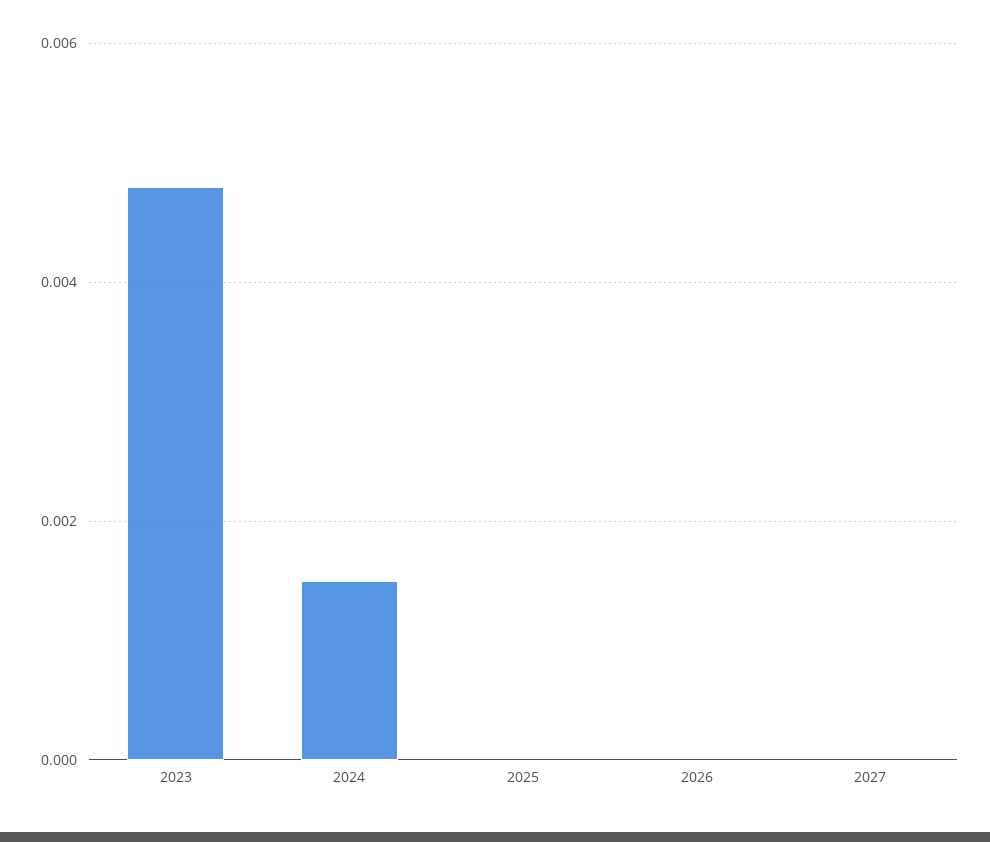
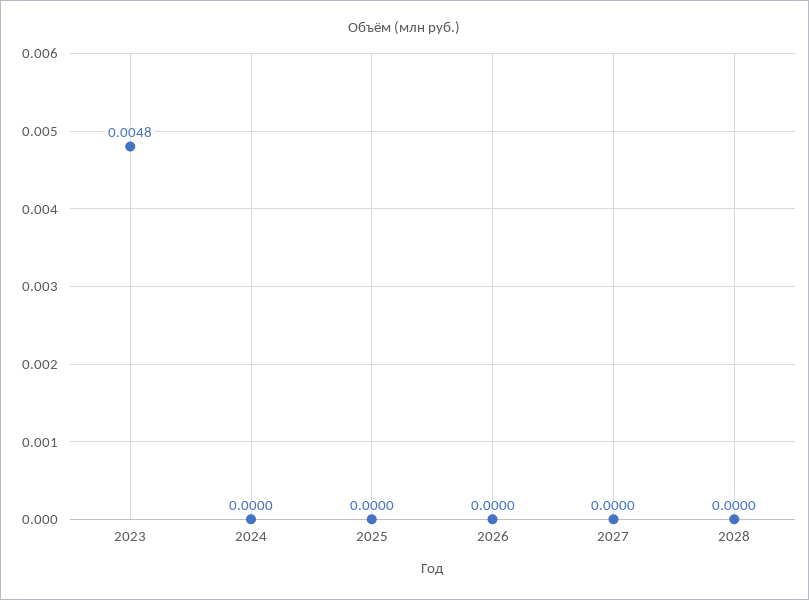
2024: 0.0015 -> 0
2028: none -> 0

